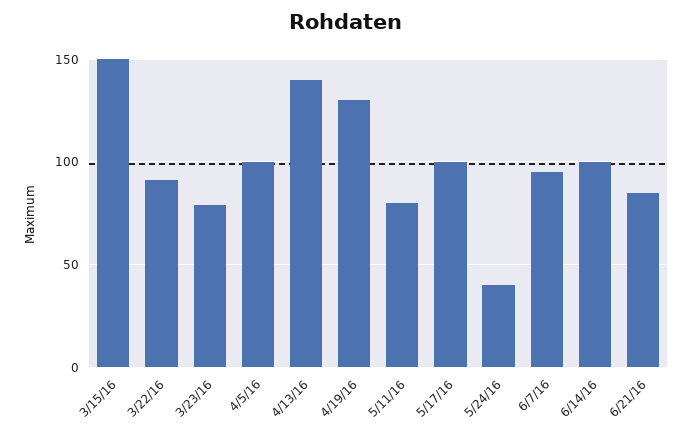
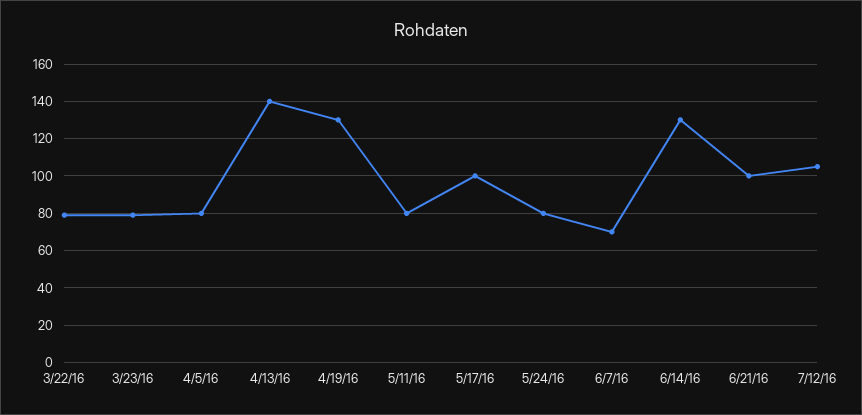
3/15/16: 150 -> none
3/22/16: 90 -> 80
4/5/16: 100 -> 80
5/24/16: 40 -> 80
6/7/16: 95 -> 70
6/14/16: 100 -> 130
6/21/16: 85 -> 100
7/12/16: none -> 105

